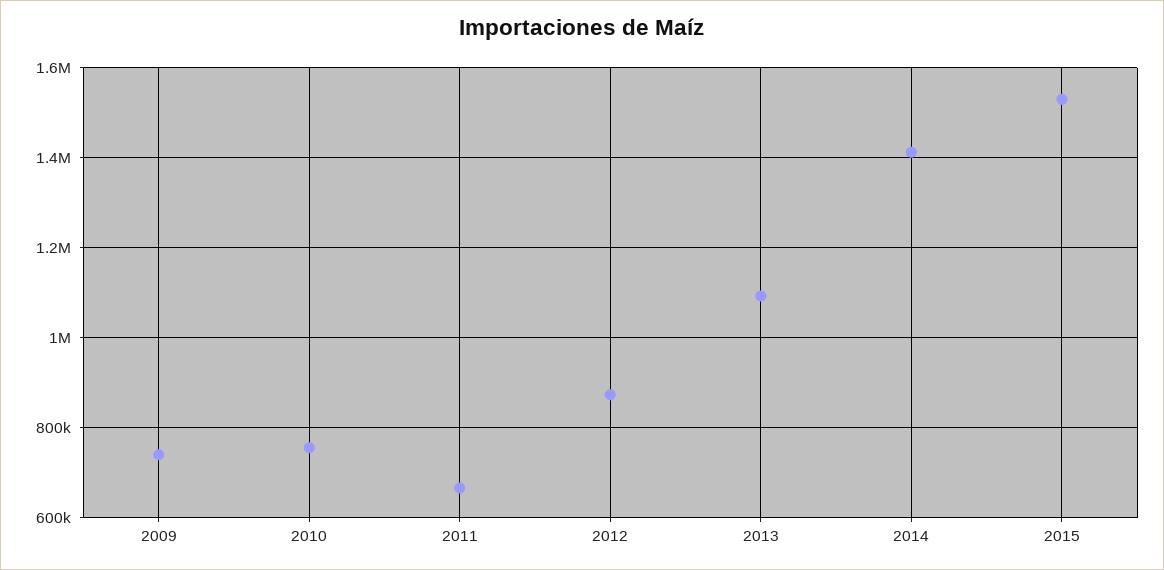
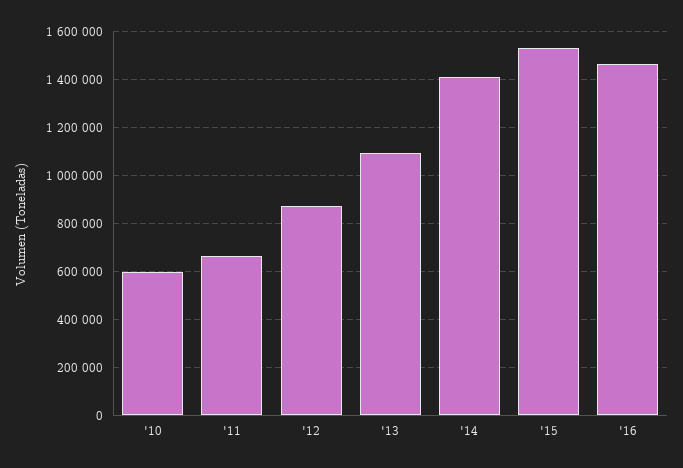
2009: 740000 -> none
2010: 760000 -> 600000
'16: none -> 1450000

